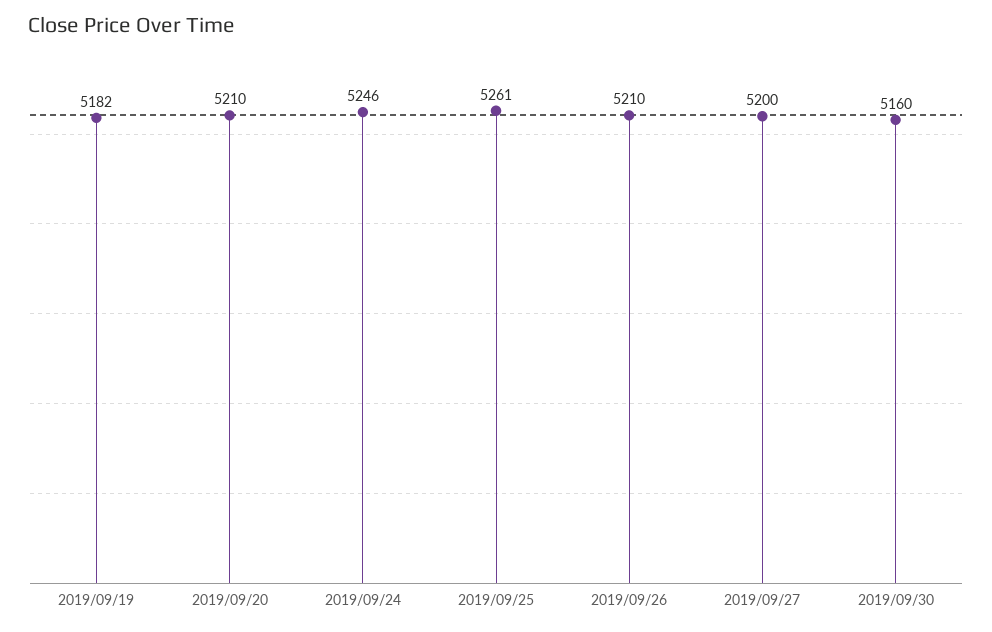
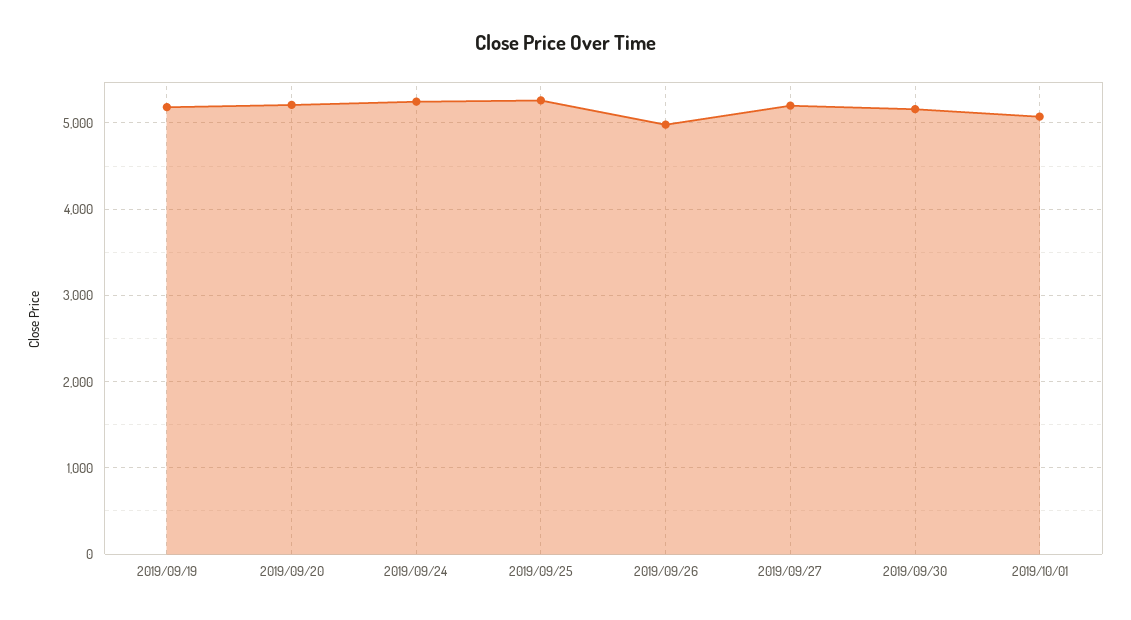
2019/09/26: 5210 -> 5000
2019/10/01: none -> 5100

